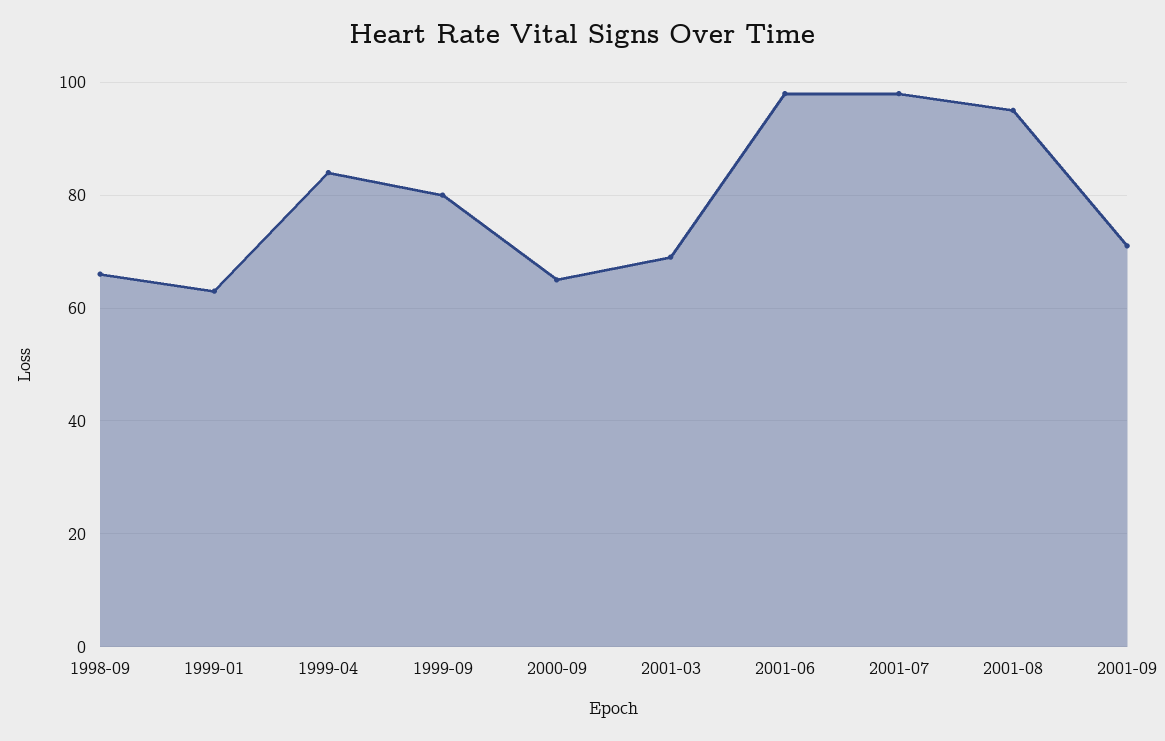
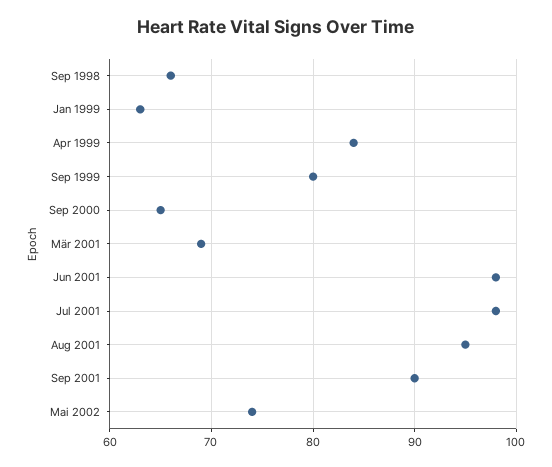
2001-09: 70 -> 90
Mai 2002: none -> 74

